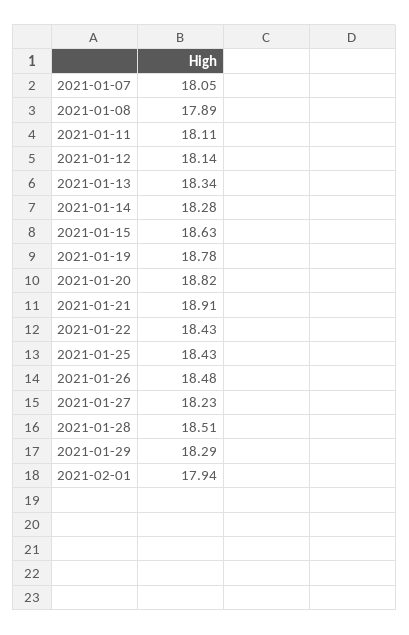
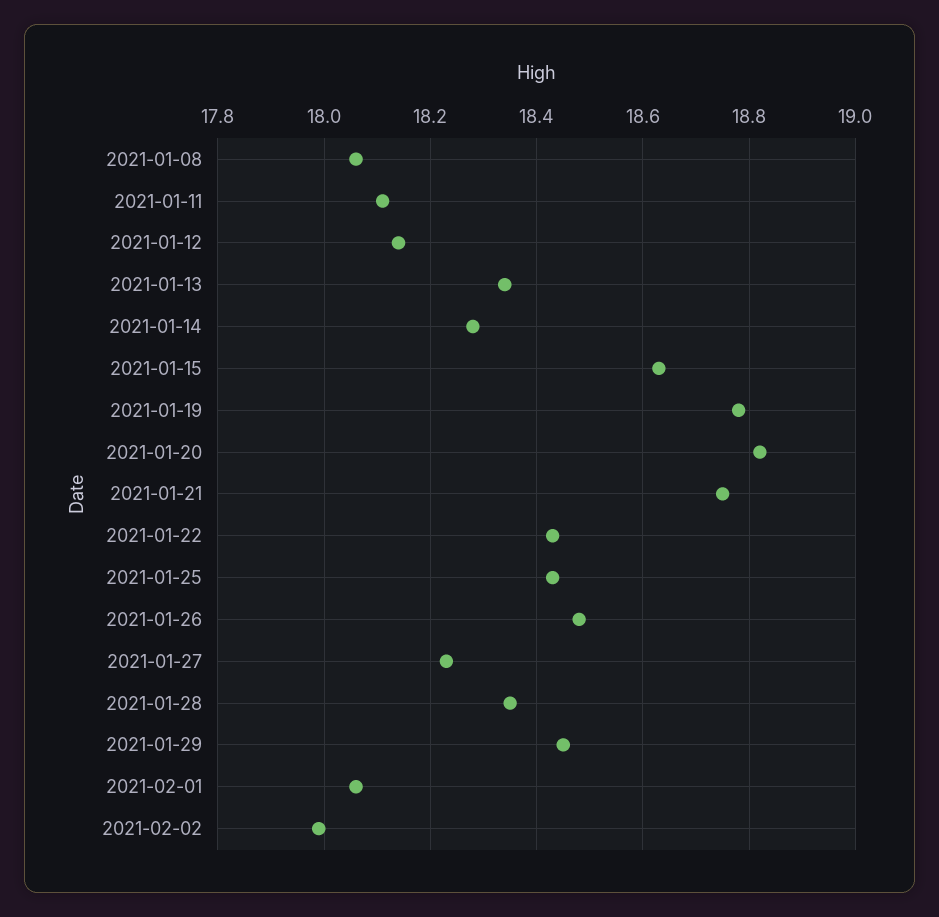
2021-01-07: 18.05 -> none
2021-01-08: 17.89 -> 18.05
2021-01-21: 18.91 -> 18.75
2021-01-28: 18.51 -> 18.35
2021-01-29: 18.29 -> 18.45
2021-02-01: 17.94 -> 18.05
2021-02-02: none -> 18

